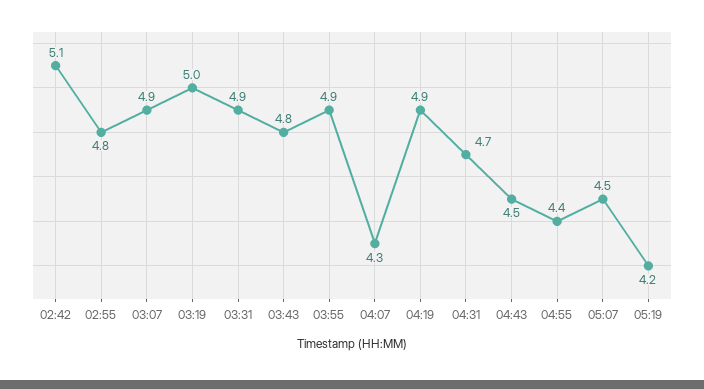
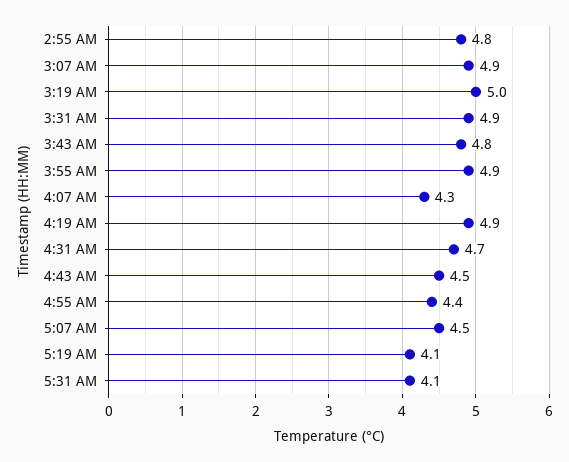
02:42: 5.1 -> none
05:19: 4.2 -> 4.1
5:31 AM: none -> 4.1

